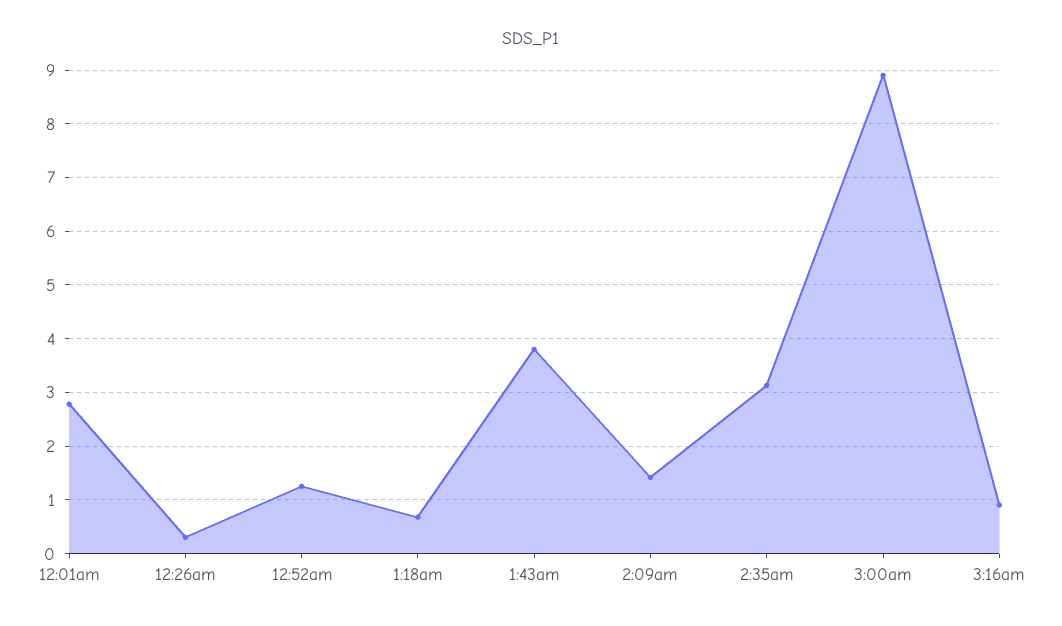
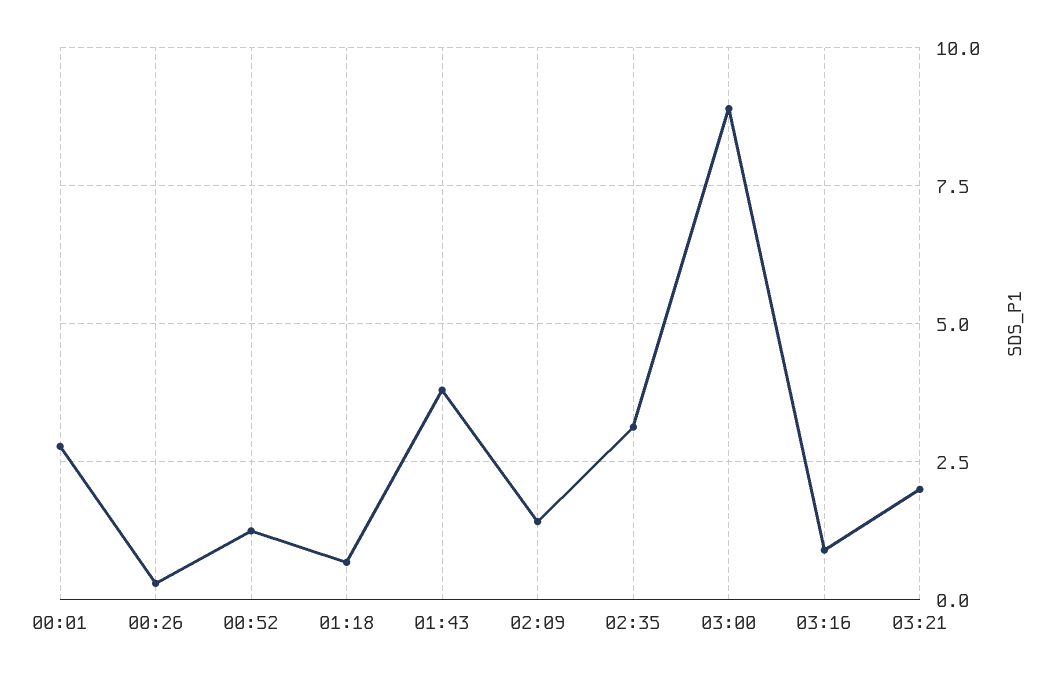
03:21: none -> 2

